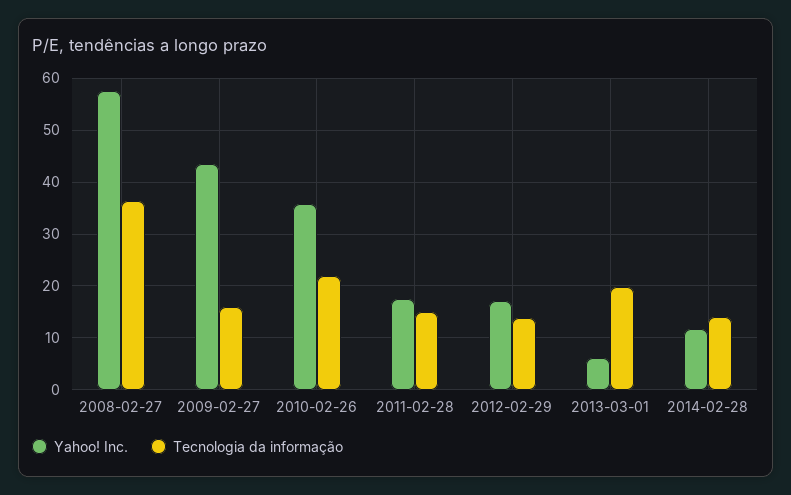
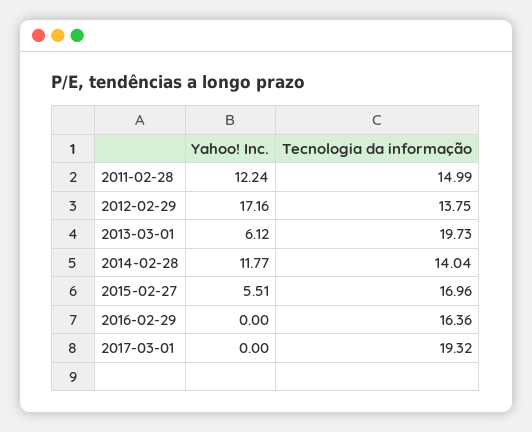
Yahoo! Inc., 2008-02-27: 58 -> none
Tecnologia da informação, 2008-02-27: 36 -> none
Yahoo! Inc., 2009-02-27: 44 -> none
Tecnologia da informação, 2009-02-27: 16 -> none
Yahoo! Inc., 2010-02-26: 36 -> none
Tecnologia da informação, 2010-02-26: 22 -> none
Yahoo! Inc., 2011-02-28: 18 -> 12.24
Yahoo! Inc., 2015-02-27: none -> 5.51
Tecnologia da informação, 2015-02-27: none -> 16.96
Yahoo! Inc., 2016-02-29: none -> 0
Tecnologia da informação, 2016-02-29: none -> 16.36
Yahoo! Inc., 2017-03-01: none -> 0
Tecnologia da informação, 2017-03-01: none -> 19.32

